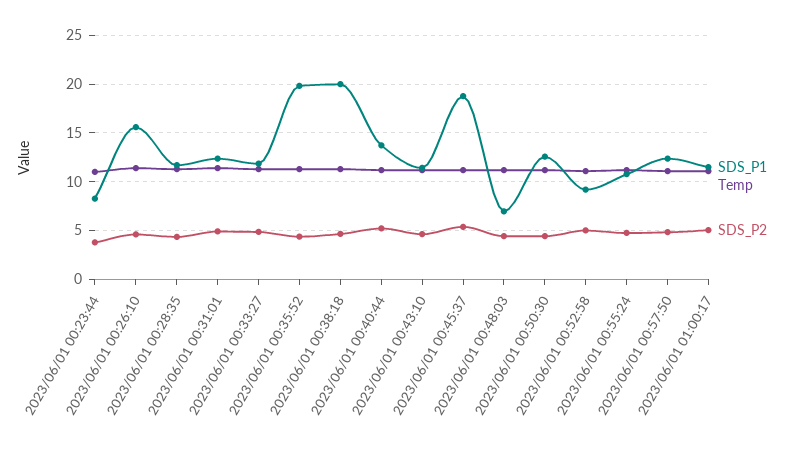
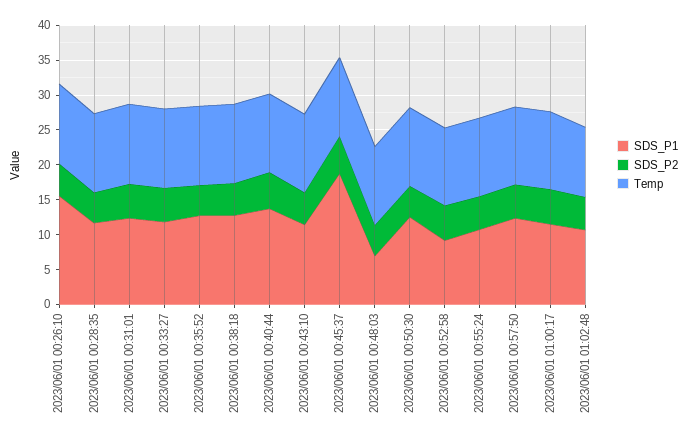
SDS_P1, 2023/06/01 00:23:44: 8 -> none
Temp, 2023/06/01 00:23:44: 11 -> none
SDS_P2, 2023/06/01 00:23:44: 4 -> none
SDS_P1, 2023/06/01 00:35:52: 20 -> 12.5
SDS_P1, 2023/06/01 00:38:18: 20 -> 12.5
SDS_P1, 2023/06/01 01:02:48: none -> 10
SDS_P2, 2023/06/01 01:02:48: none -> 5
Temp, 2023/06/01 01:02:48: none -> 10

